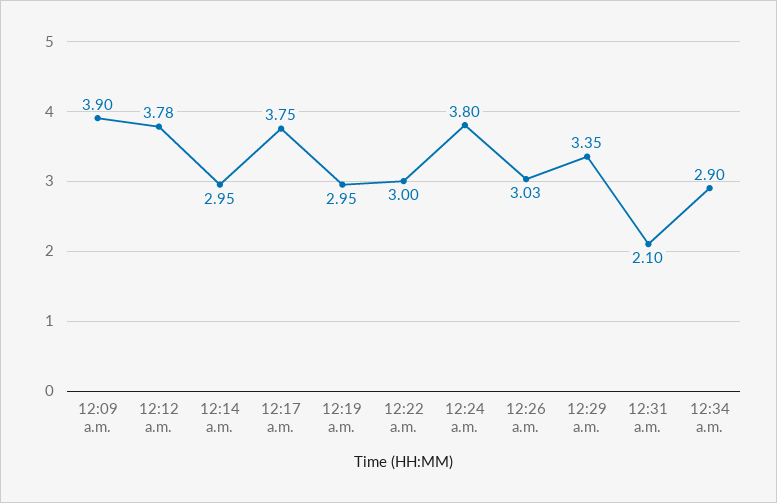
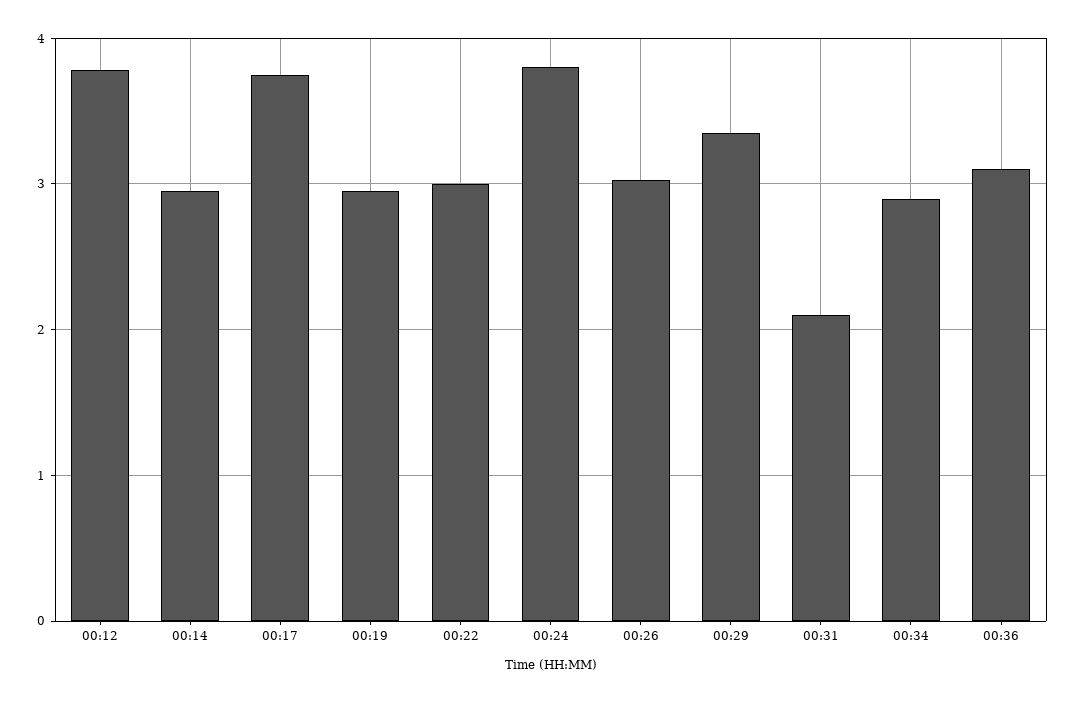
12:09 a.m.: 3.9 -> none
00:36: none -> 3.1

